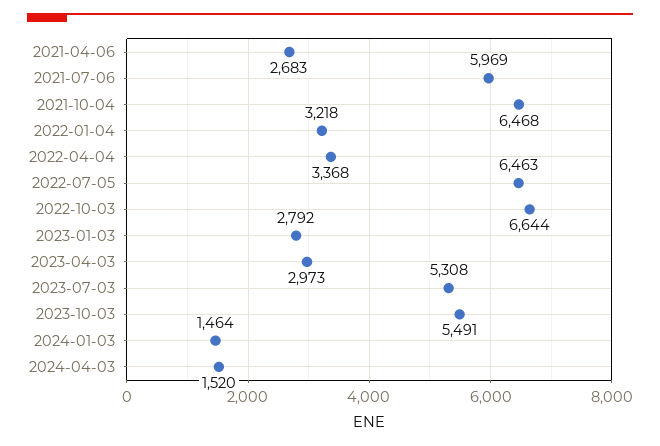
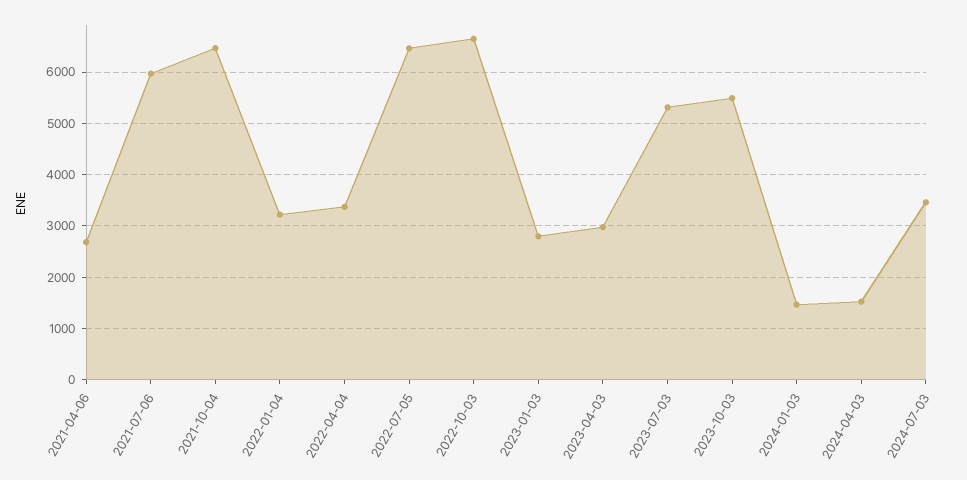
2024-07-03: none -> 3400

